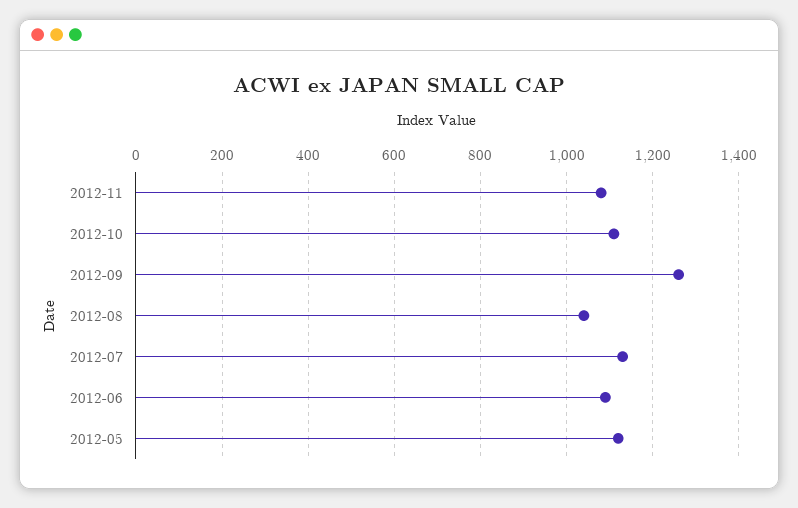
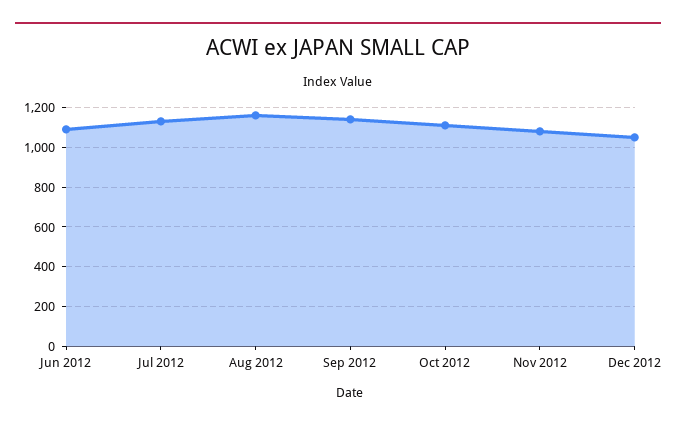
2012-09: 1260 -> 1150
2012-08: 1040 -> 1150
2012-05: 1120 -> none
Dec 2012: none -> 1050

